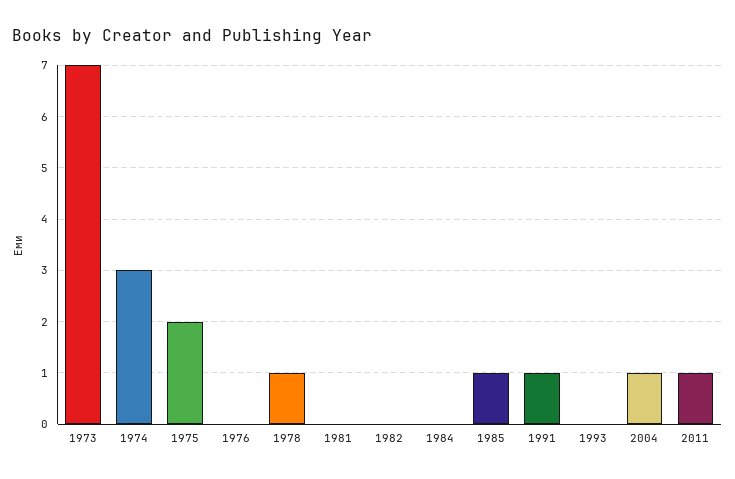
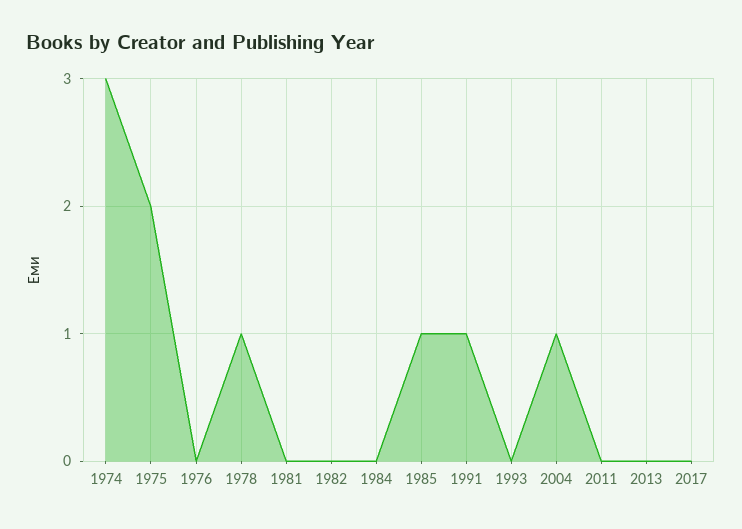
1973: 7 -> none
2011: 1 -> 0
2013: none -> 0
2017: none -> 0

